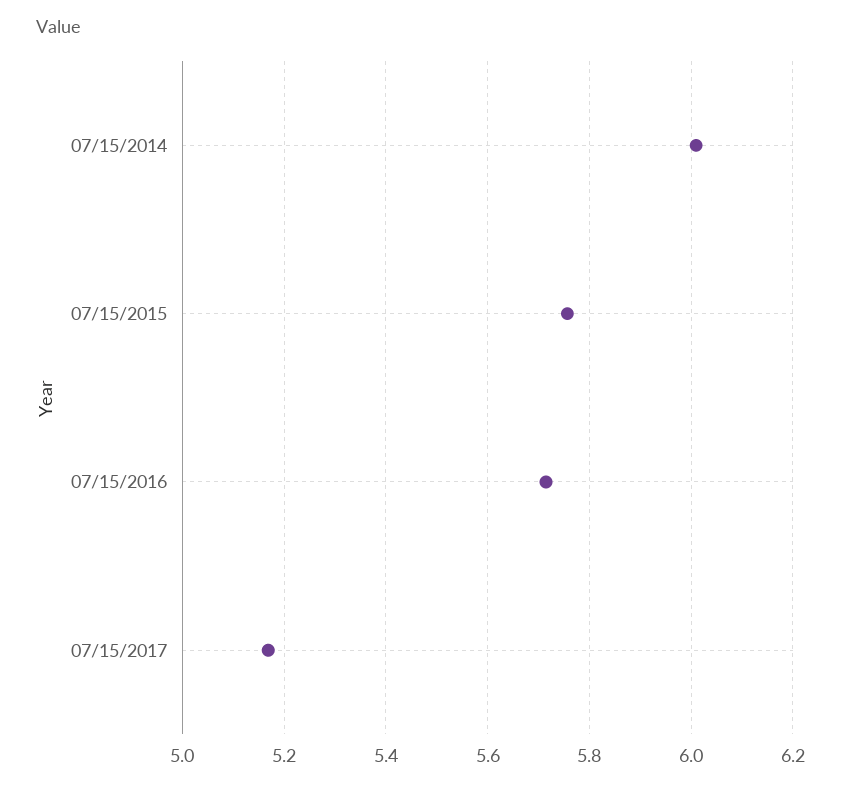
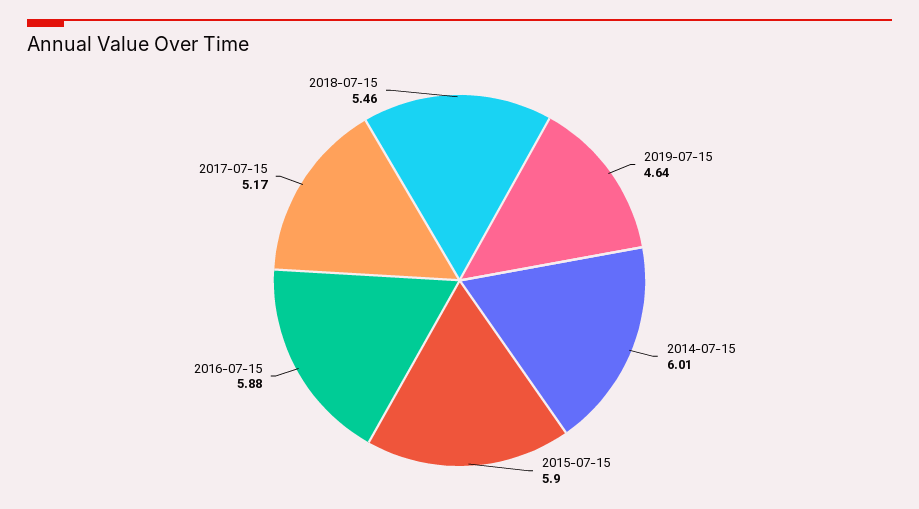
07/15/2015: 5.76 -> 5.9
07/15/2016: 5.72 -> 5.88
2019-07-15: none -> 4.64
2018-07-15: none -> 5.46

